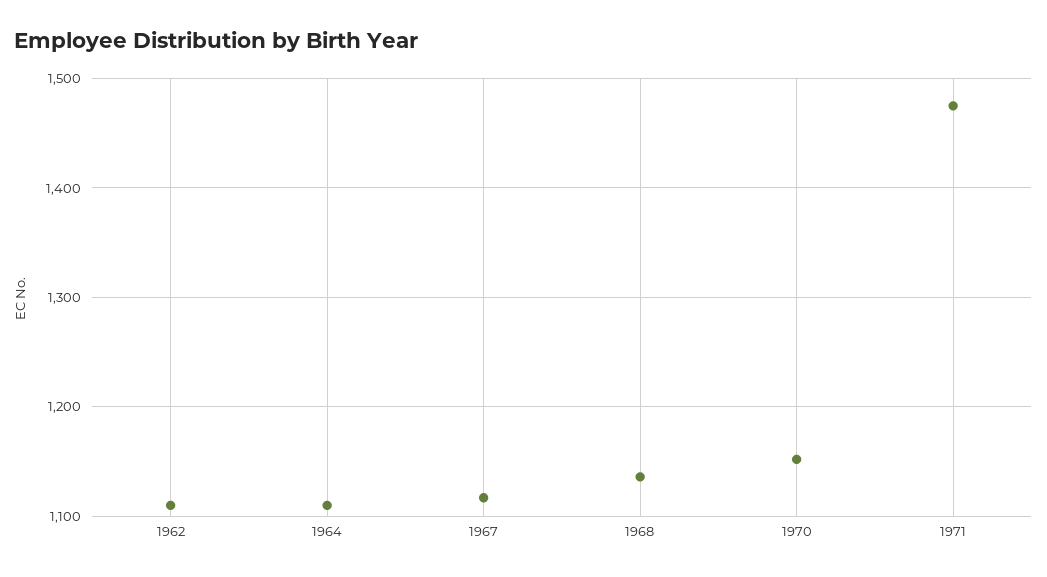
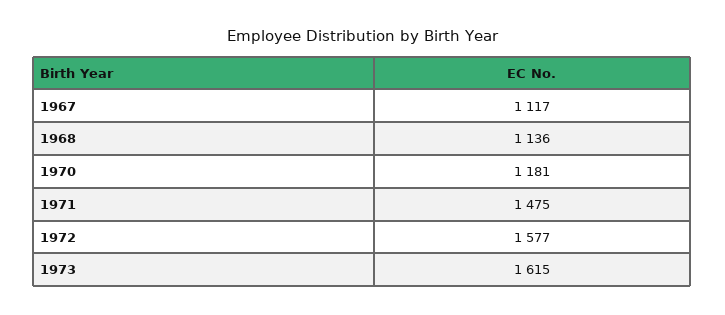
1962: 1110 -> none
1964: 1110 -> none
1970: 1150 -> 1181
1972: none -> 1577
1973: none -> 1615

